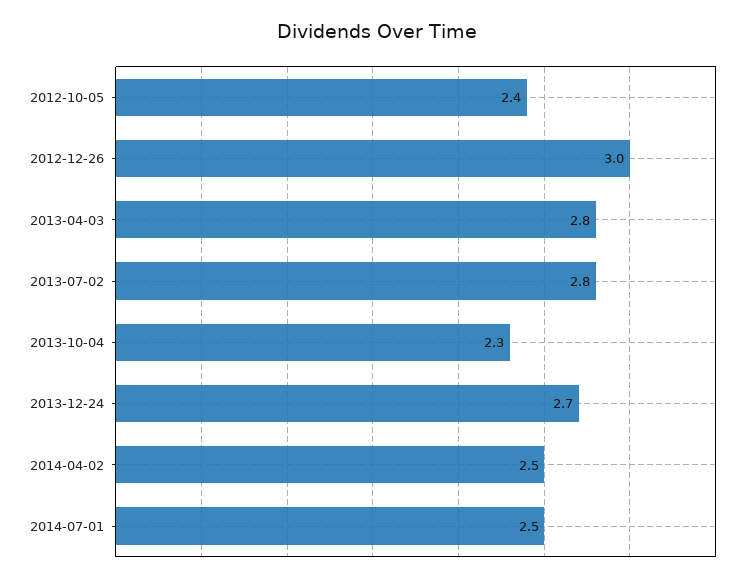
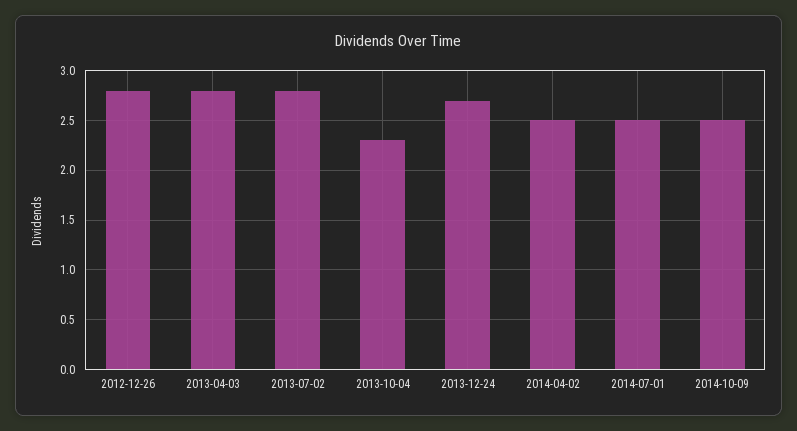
2012-10-05: 2.4 -> none
2012-12-26: 3 -> 2.8
2014-10-09: none -> 2.5

